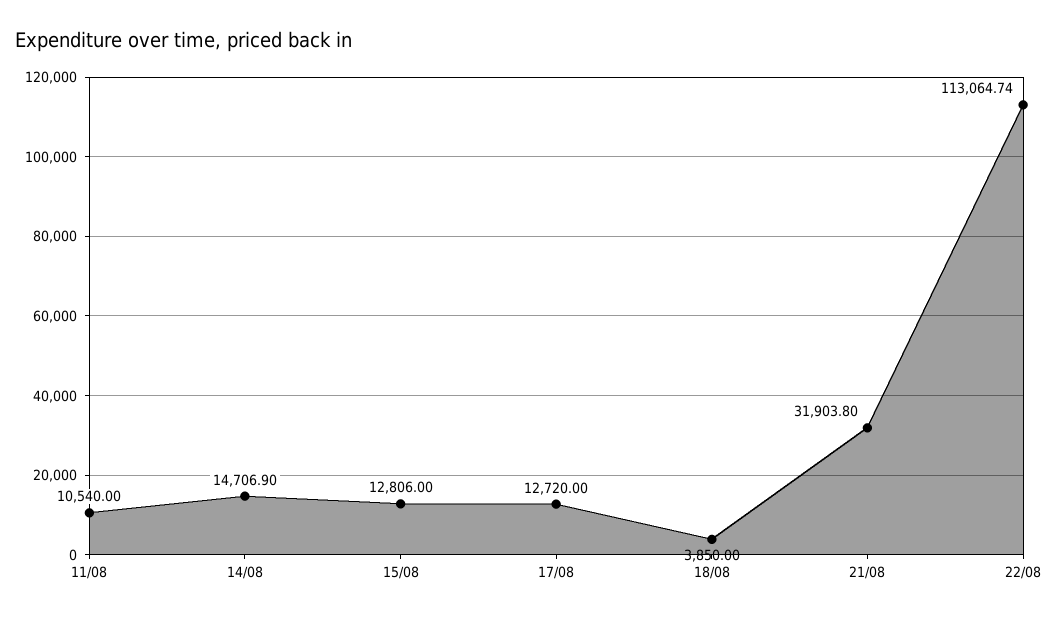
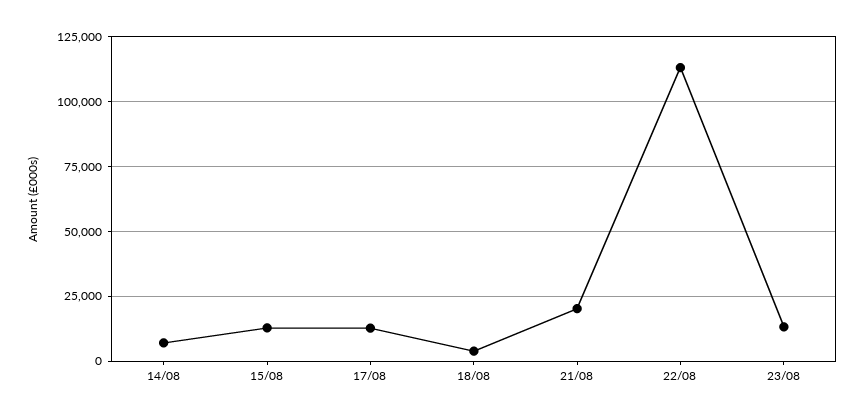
11/08: 10540 -> none
14/08: 14706.9 -> 7500
21/08: 31903.8 -> 20000
23/08: none -> 12500

